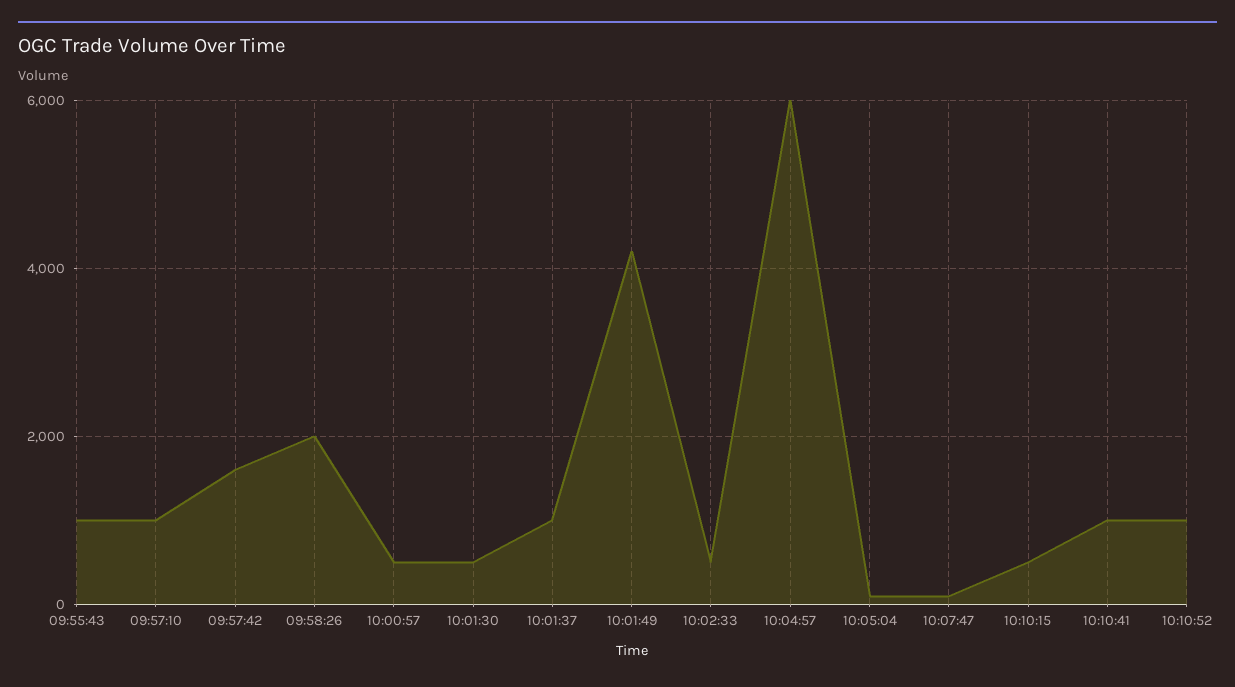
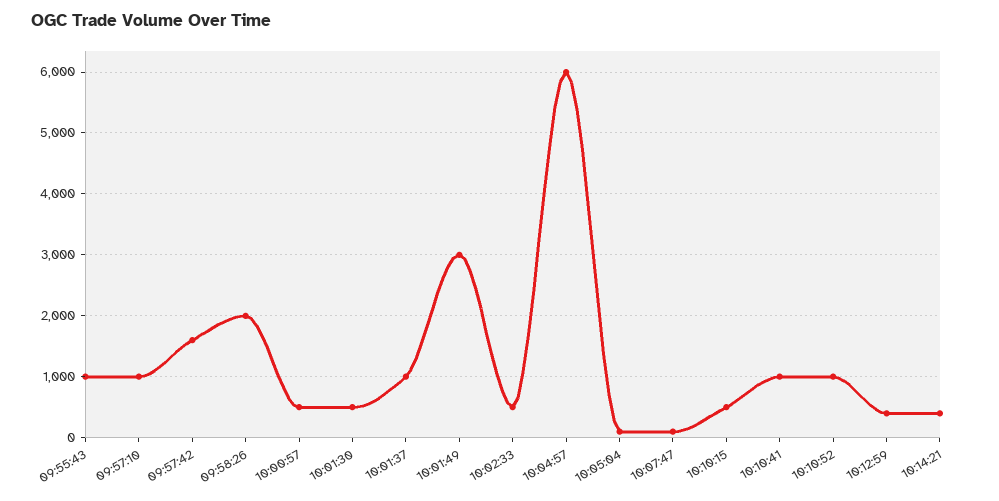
10:01:49: 4200 -> 3000
10:12:59: none -> 400
10:14:21: none -> 400

